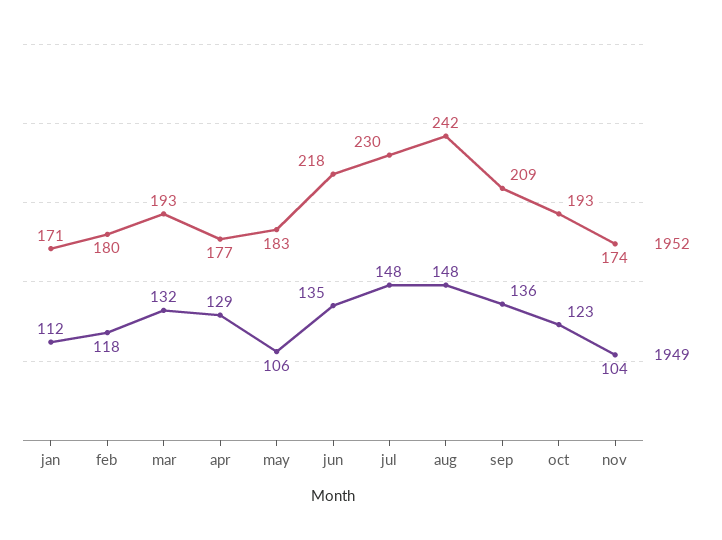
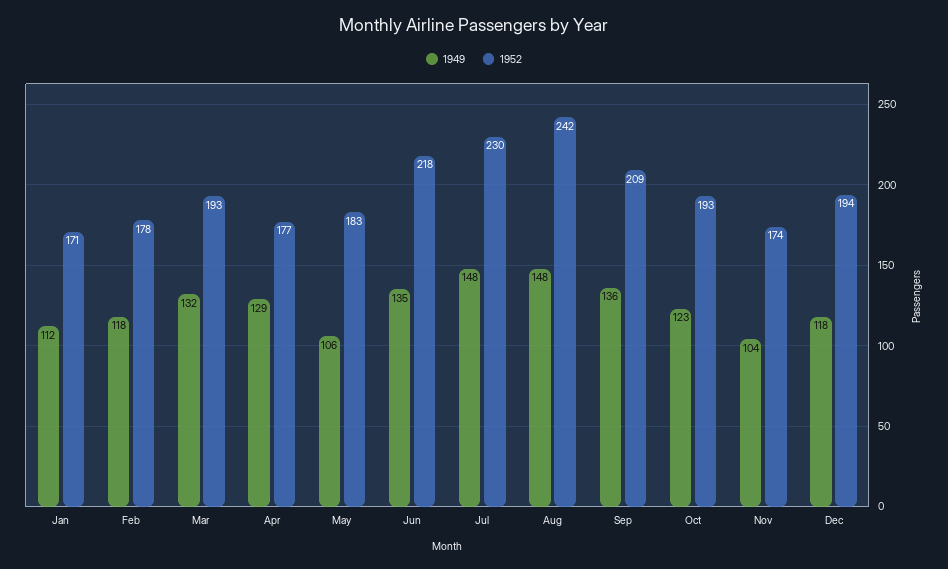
1952, feb: 180 -> 178
1949, Dec: none -> 118
1952, Dec: none -> 194

